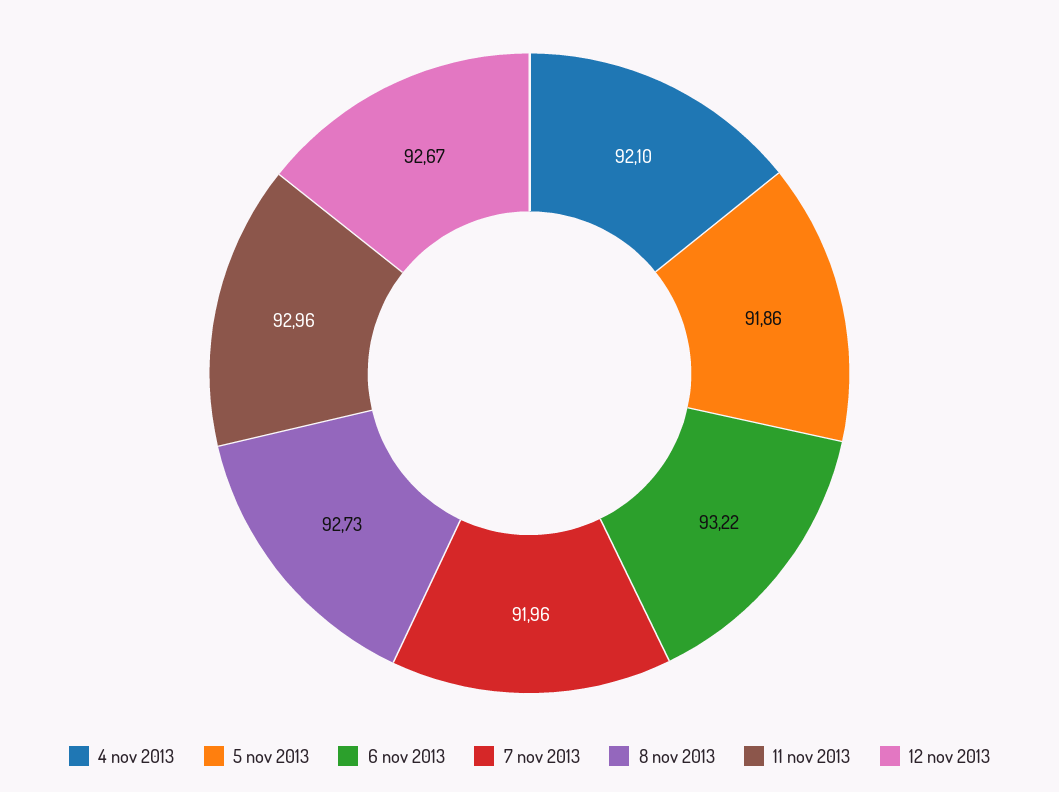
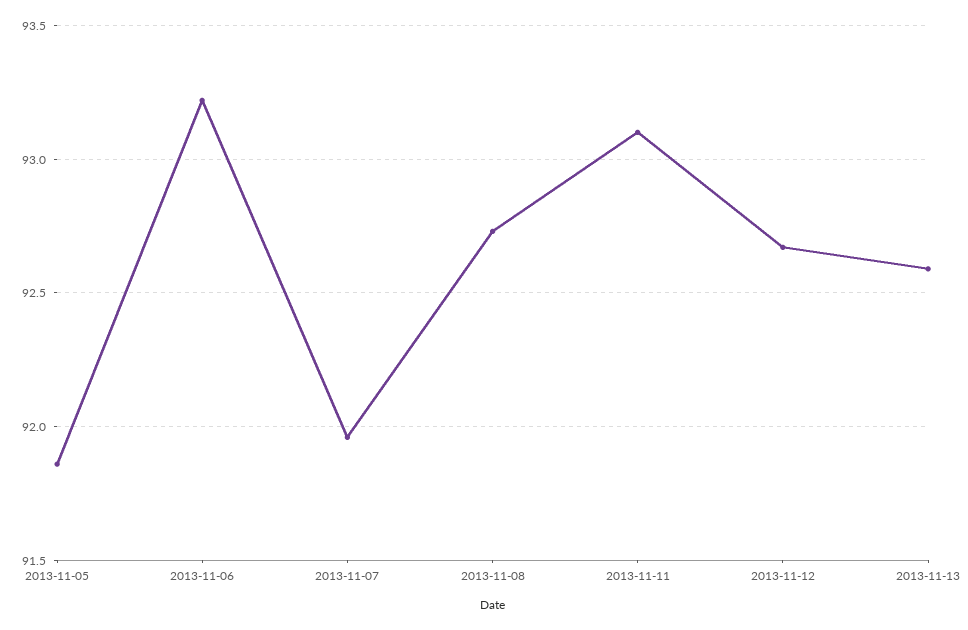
4 nov 2013: 92.1 -> none
11 nov 2013: 92.96 -> 93.1
2013-11-13: none -> 92.6

